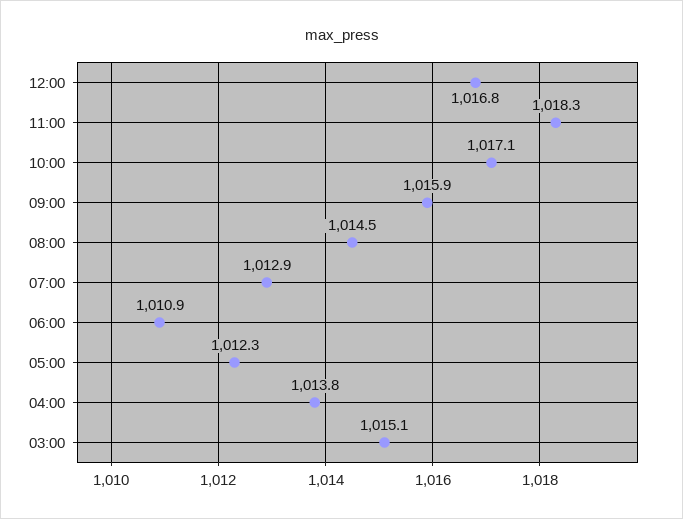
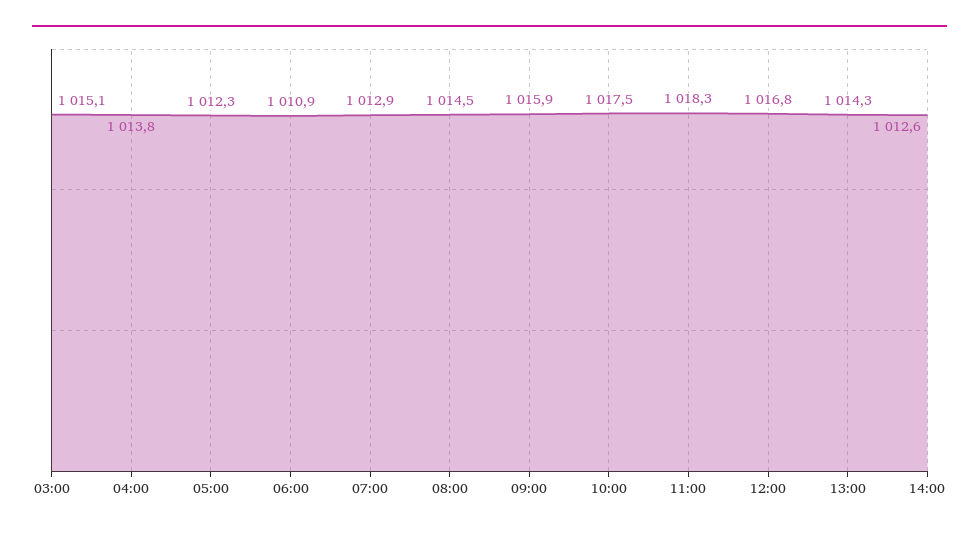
10:00: 1017.1 -> 1017.5
13:00: none -> 1014.3
14:00: none -> 1012.6

